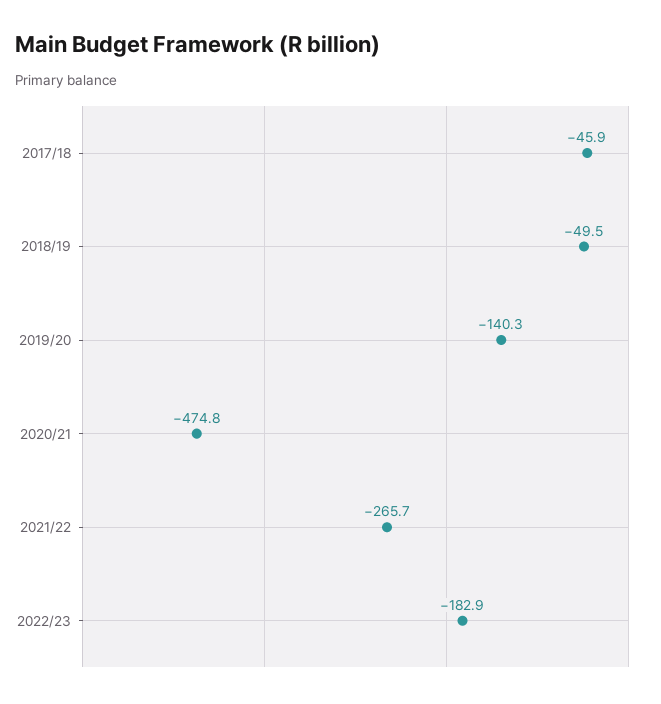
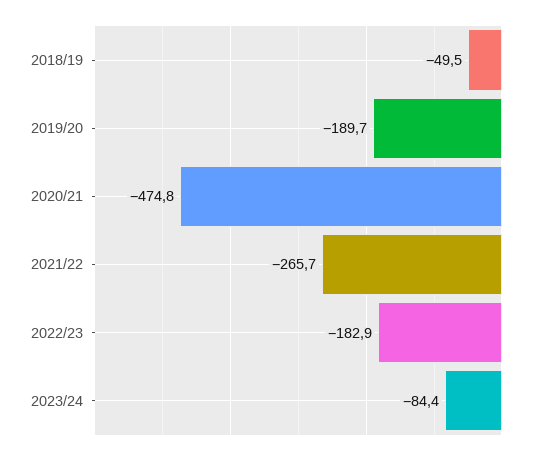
2017/18: -45.9 -> none
2019/20: -140.3 -> -189.7
2023/24: none -> -84.4

